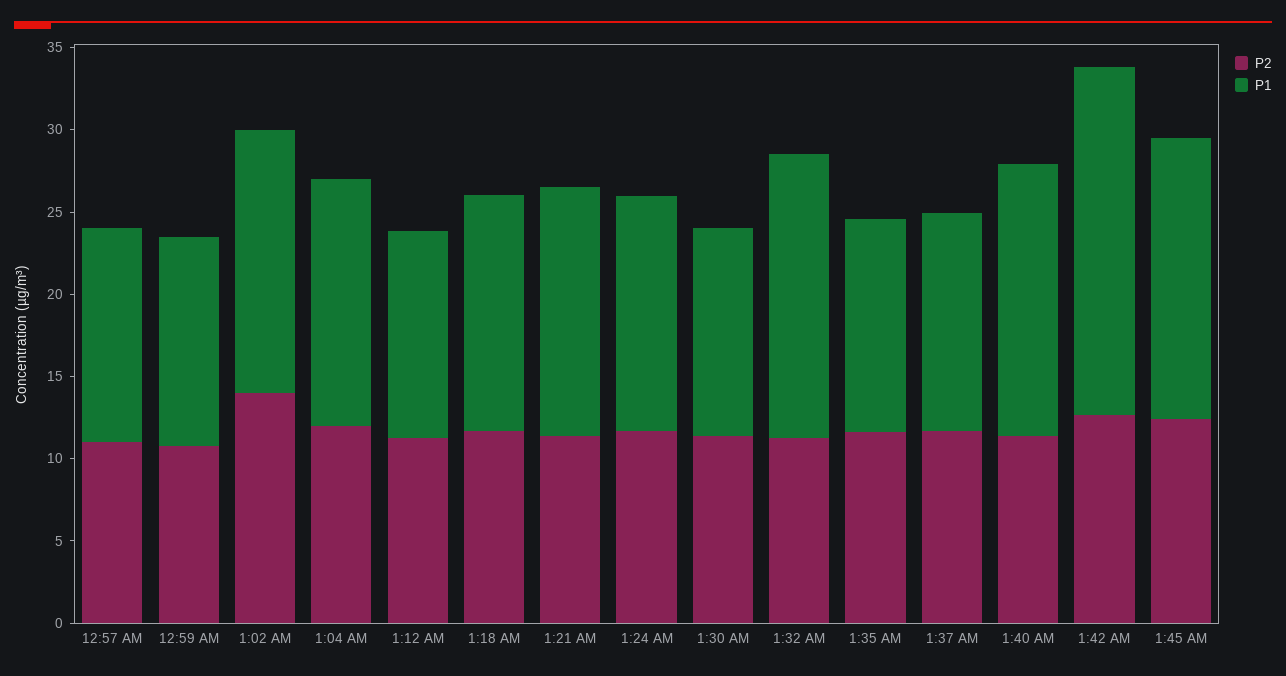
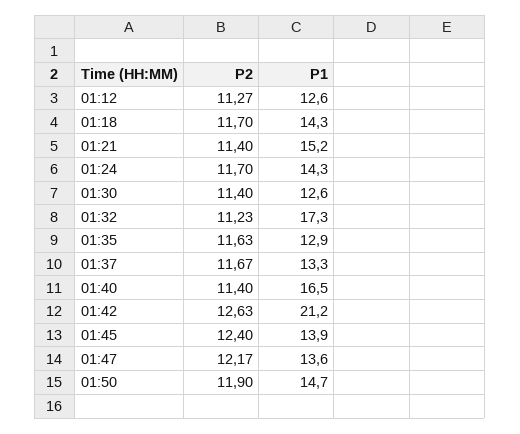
P2, 12:57 AM: 11 -> none
P1, 12:57 AM: 13 -> none
P2, 12:59 AM: 11 -> none
P1, 12:59 AM: 13 -> none
P2, 1:02 AM: 14 -> none
P1, 1:02 AM: 16 -> none
P2, 1:04 AM: 12 -> none
P1, 1:04 AM: 15 -> none
P1, 1:45 AM: 17 -> 13.9
P2, 01:47: none -> 12.17
P1, 01:47: none -> 13.6
P2, 01:50: none -> 11.9
P1, 01:50: none -> 14.7

